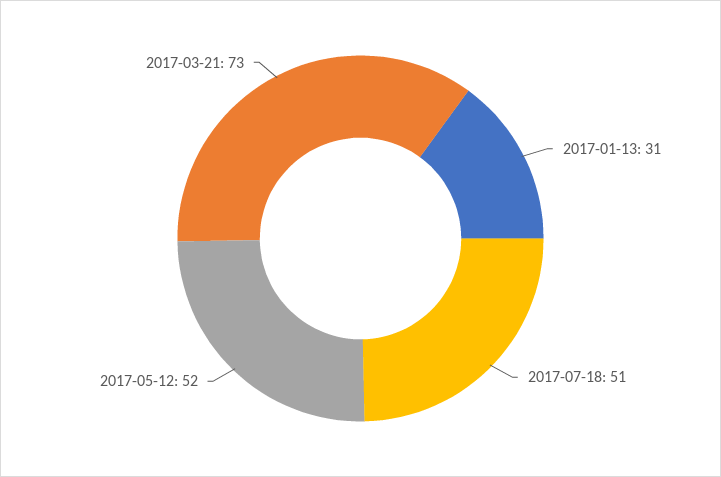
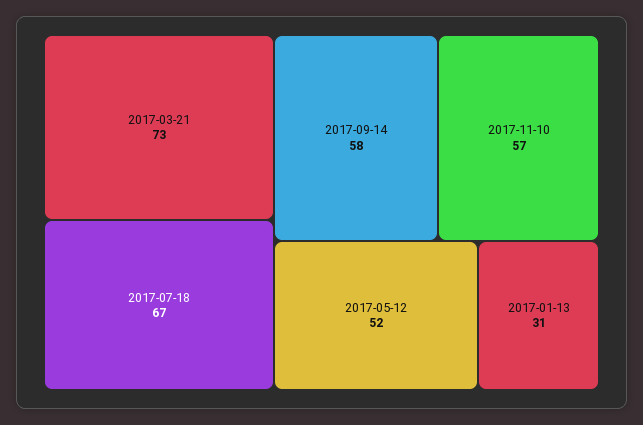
2017-07-18: 51 -> 67
2017-09-14: none -> 58
2017-11-10: none -> 57

